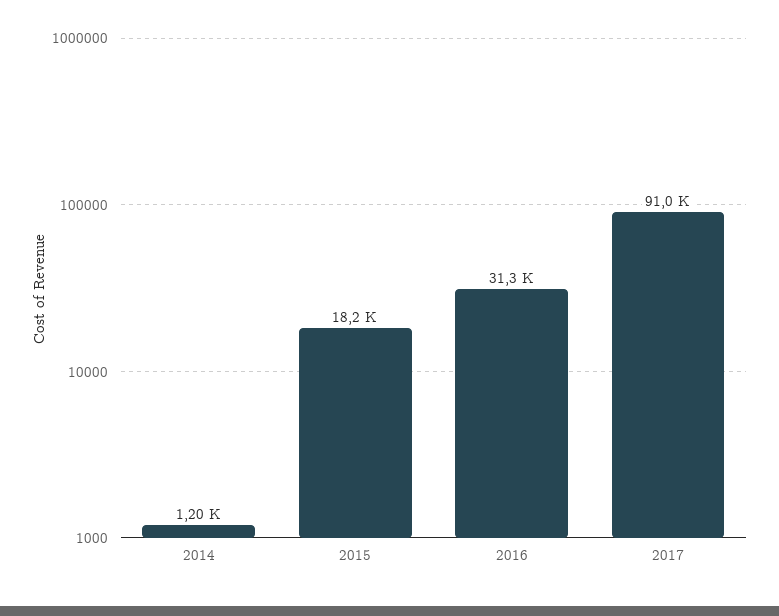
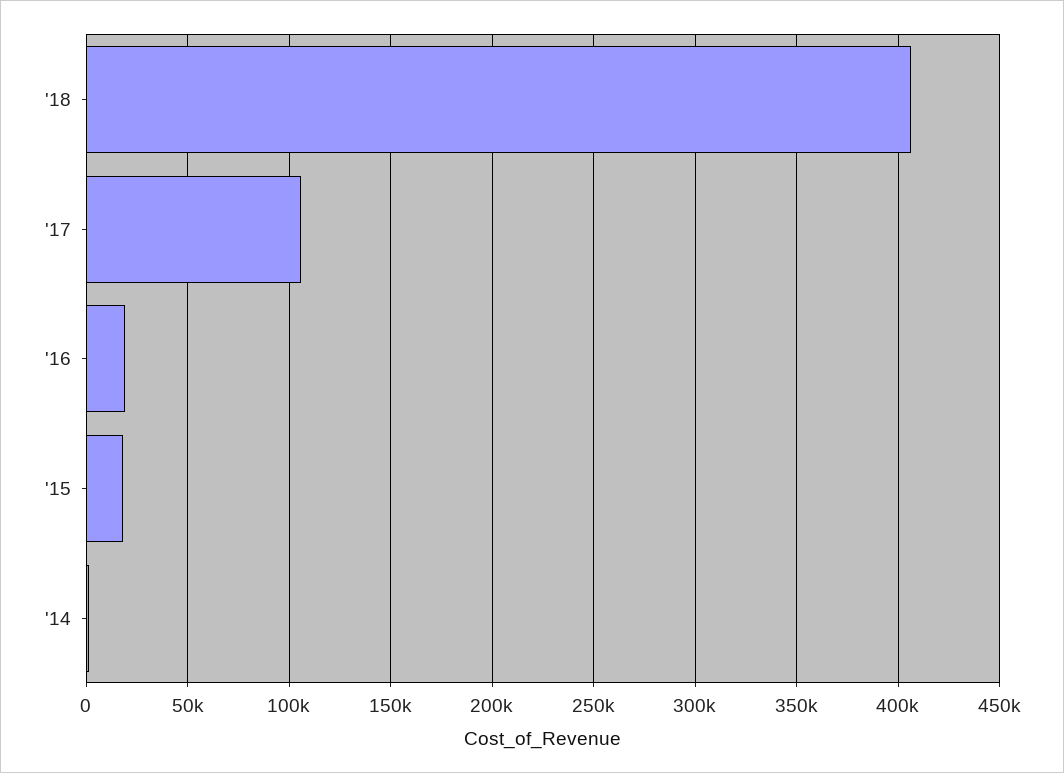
2016: 31300 -> 20000
2017: 91000 -> 105000
'18: none -> 405000

